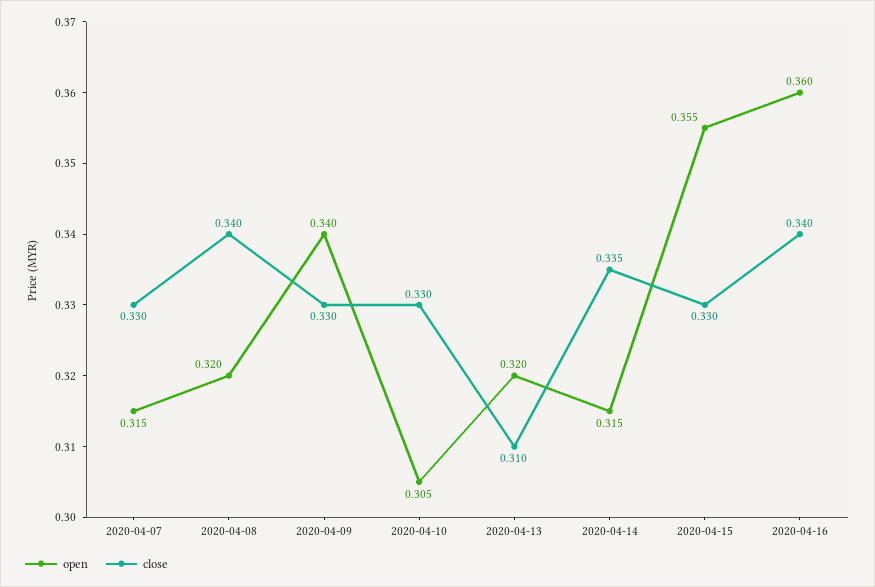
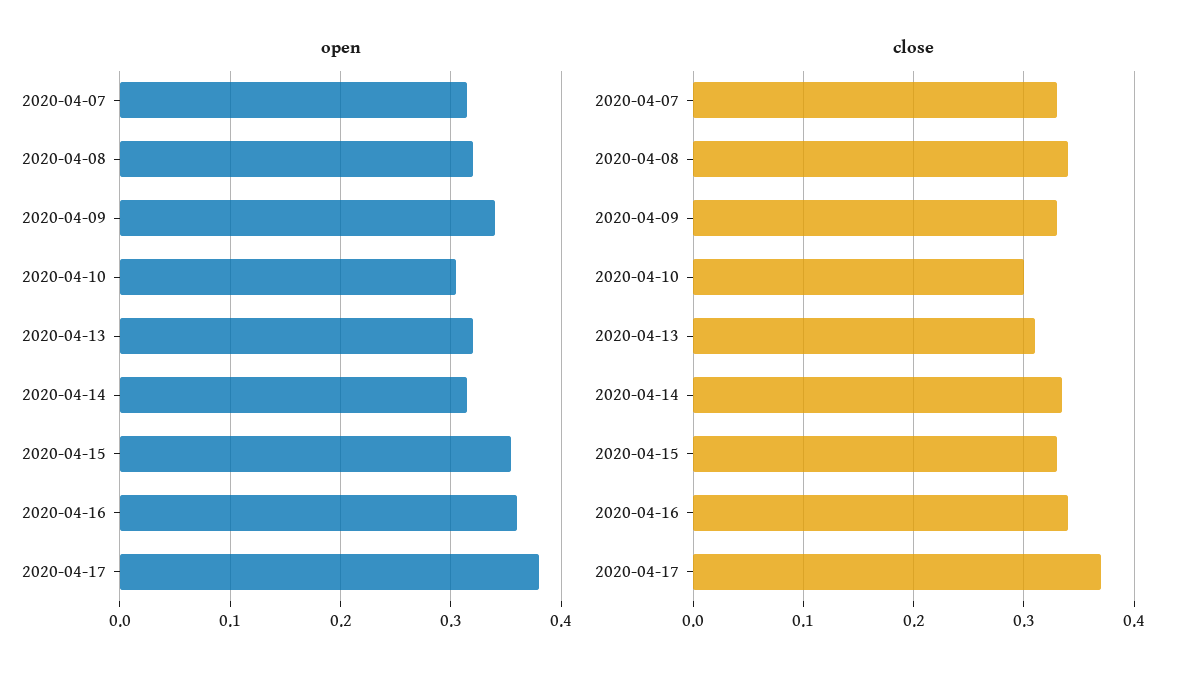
close, 2020-04-10: 0.33 -> 0.3
open, 2020-04-17: none -> 0.38
close, 2020-04-17: none -> 0.37

